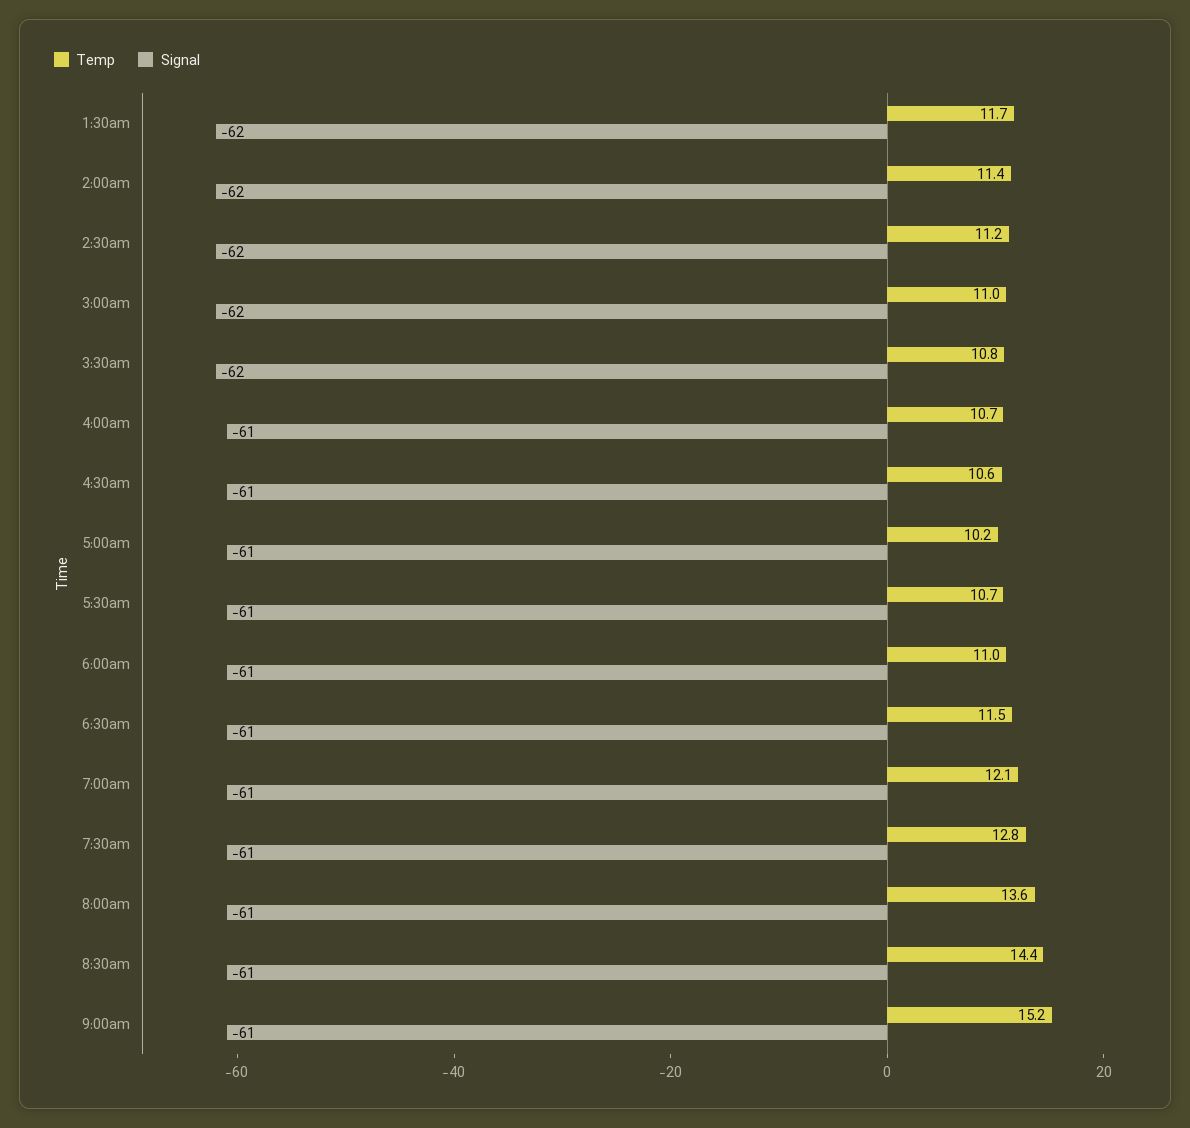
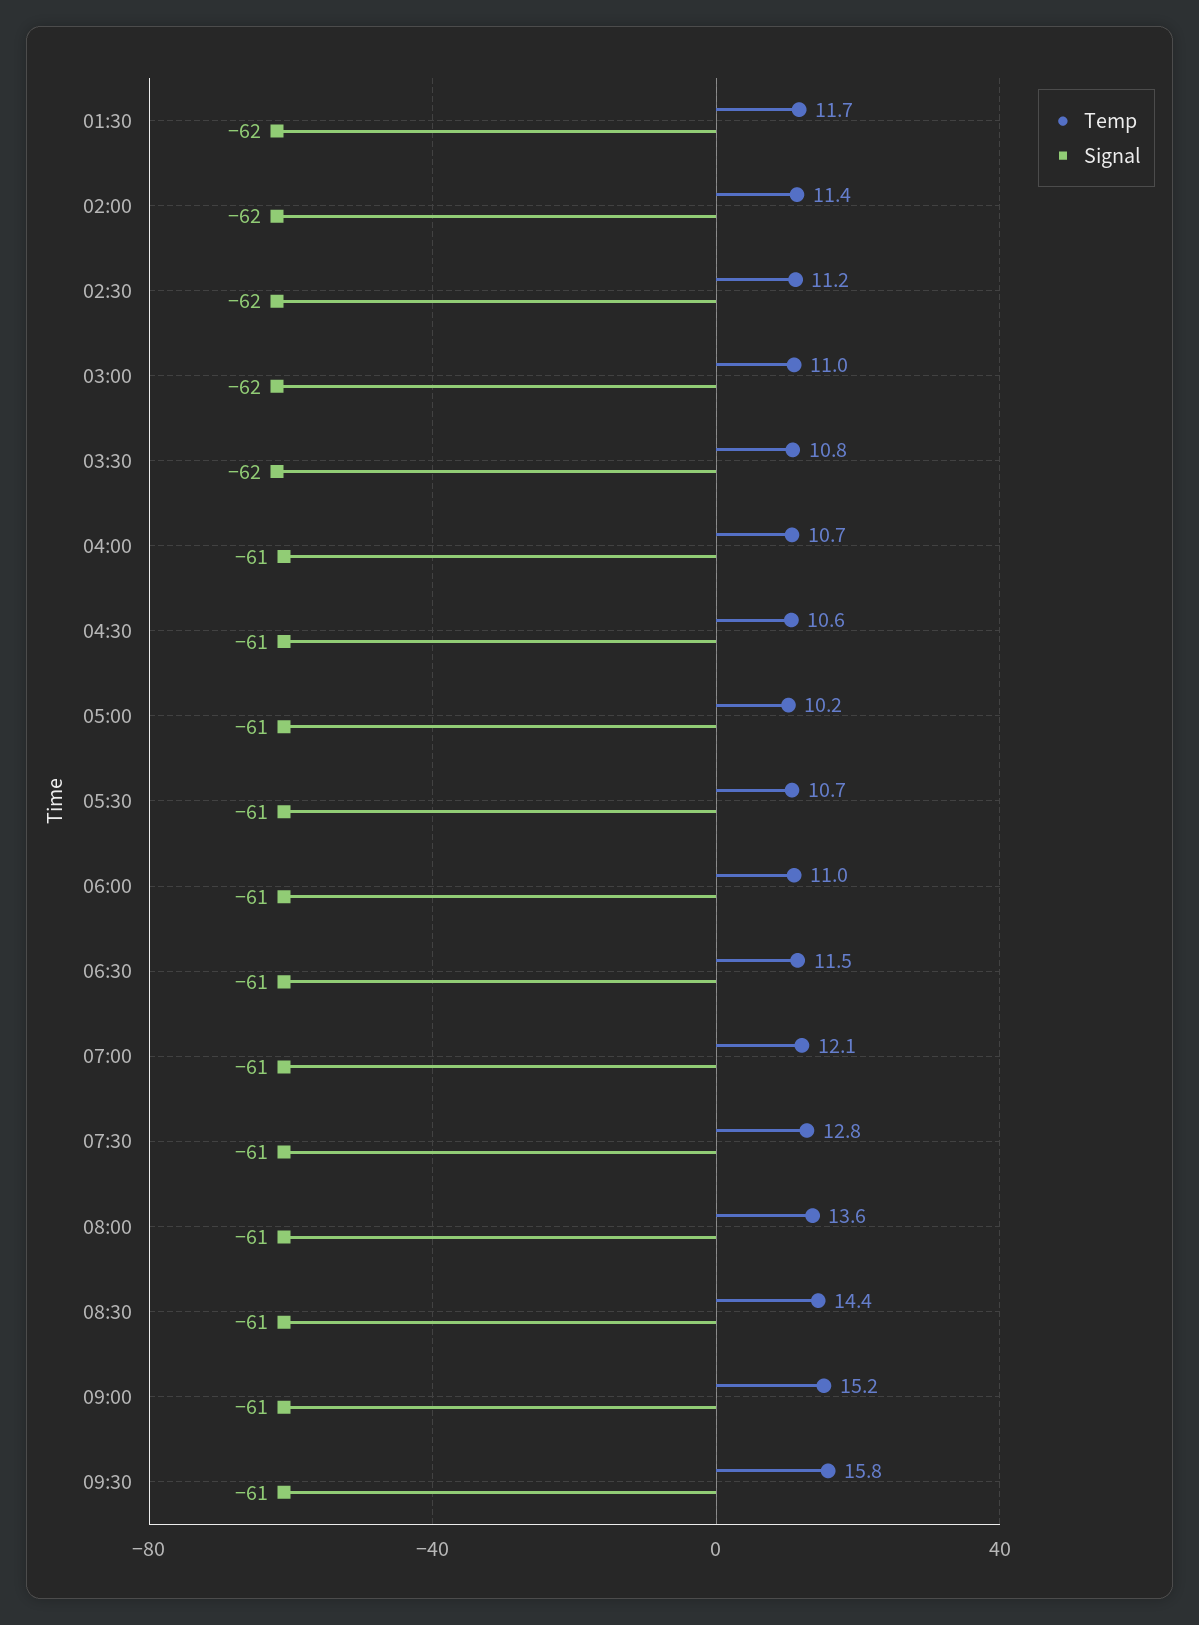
Temp, 09:30: none -> 15.8
Signal, 09:30: none -> -61

